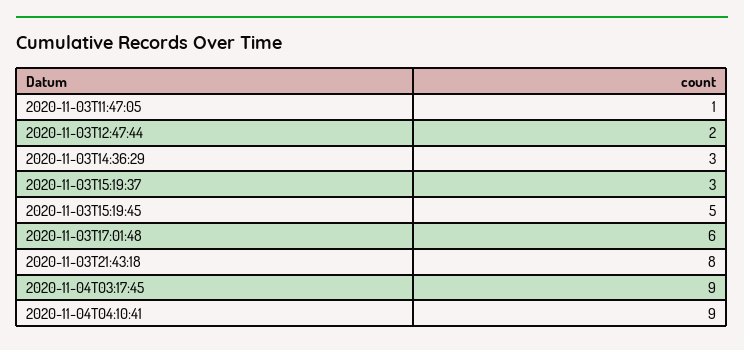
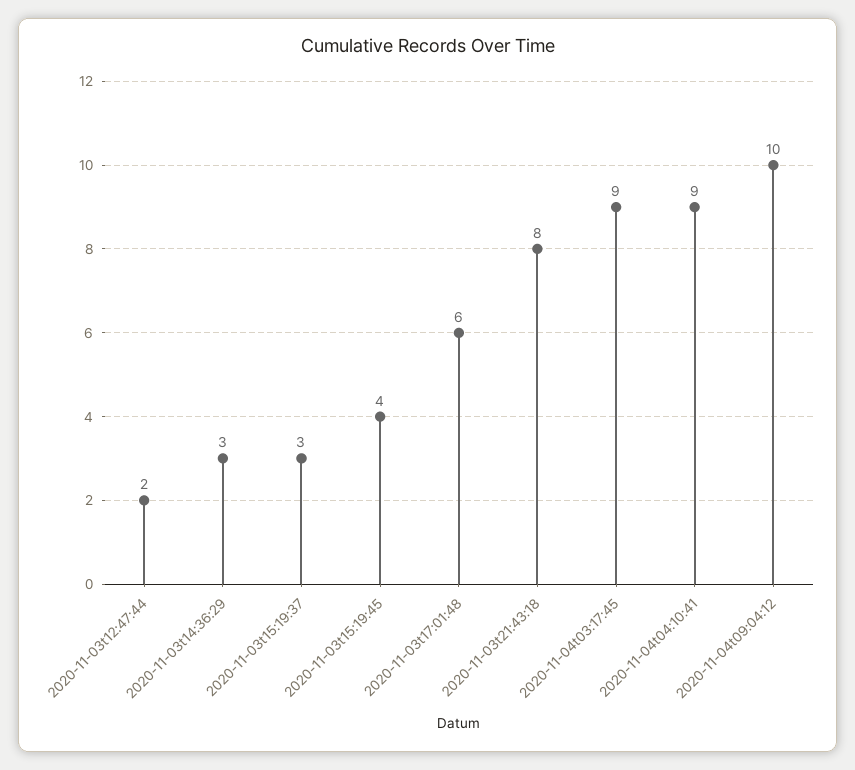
2020-11-03T11:47:05: 1 -> none
2020-11-03T15:19:45: 5 -> 4
2020-11-04t09:04:12: none -> 10

